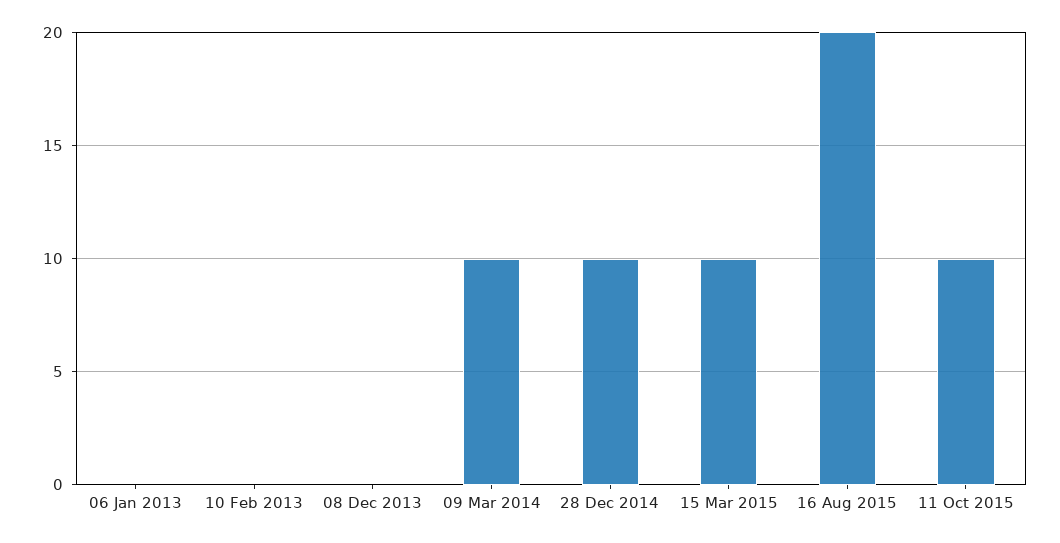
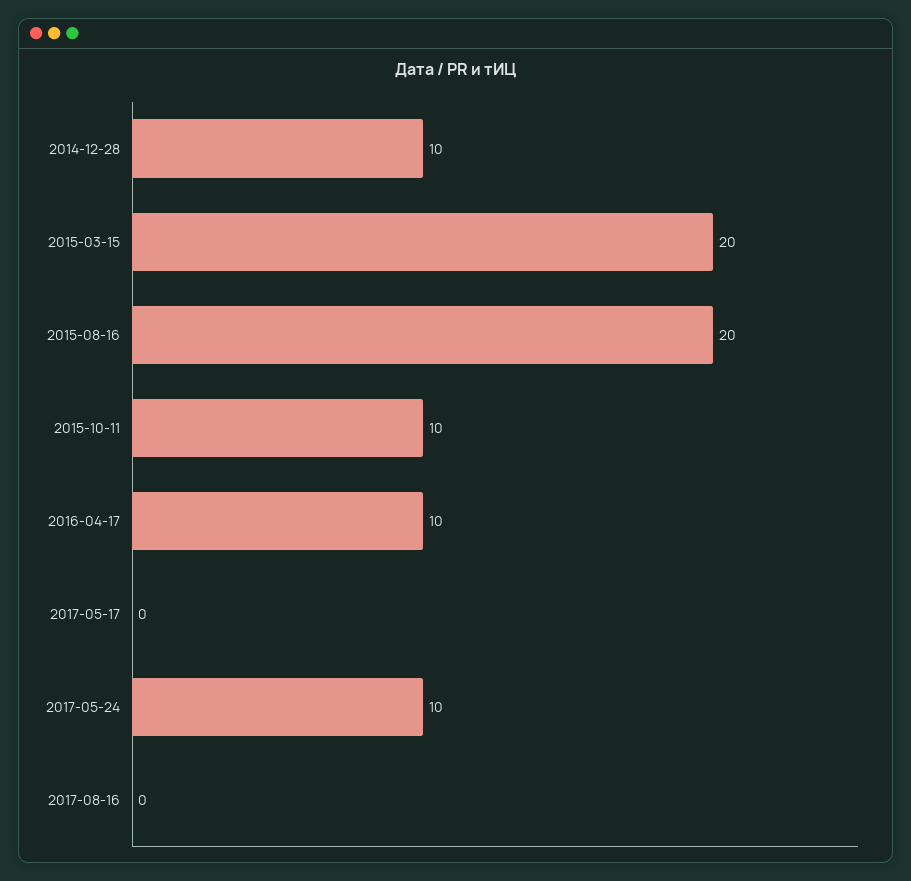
06 Jan 2013: 0 -> none
10 Feb 2013: 0 -> none
08 Dec 2013: 0 -> none
09 Mar 2014: 10 -> none
15 Mar 2015: 10 -> 20
2016-04-17: none -> 10
2017-05-17: none -> 0
2017-05-24: none -> 10
2017-08-16: none -> 0

